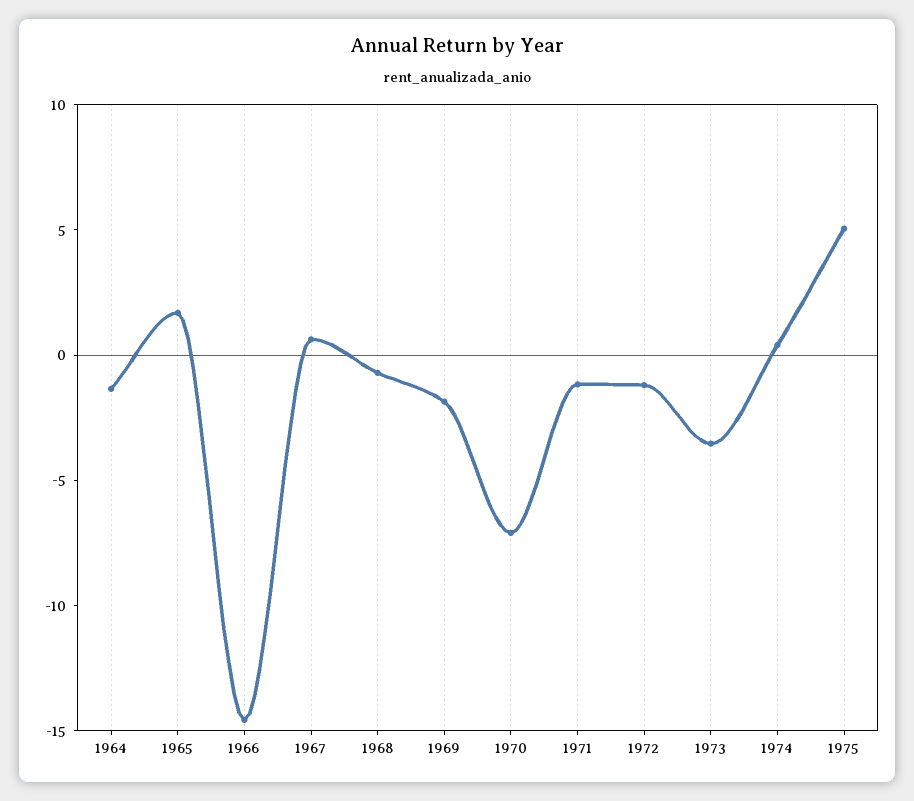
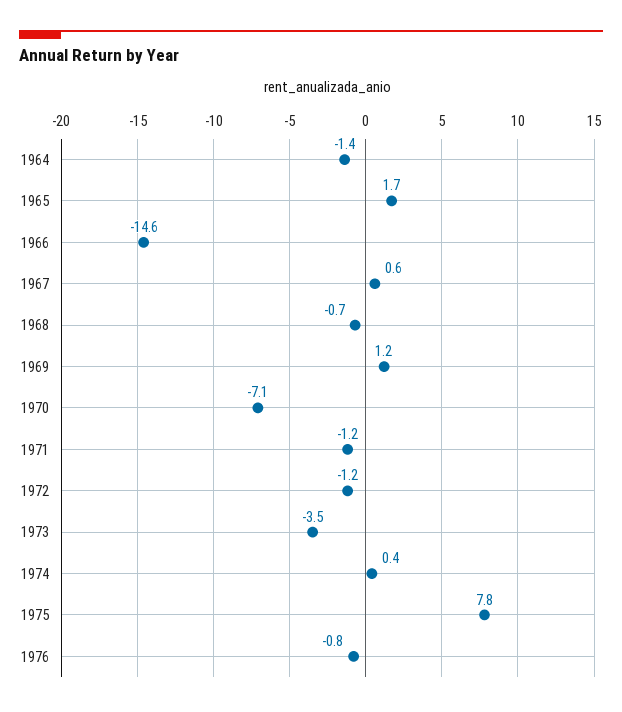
1969: -2 -> 1.2
1975: 5 -> 7.8
1976: none -> -0.8

